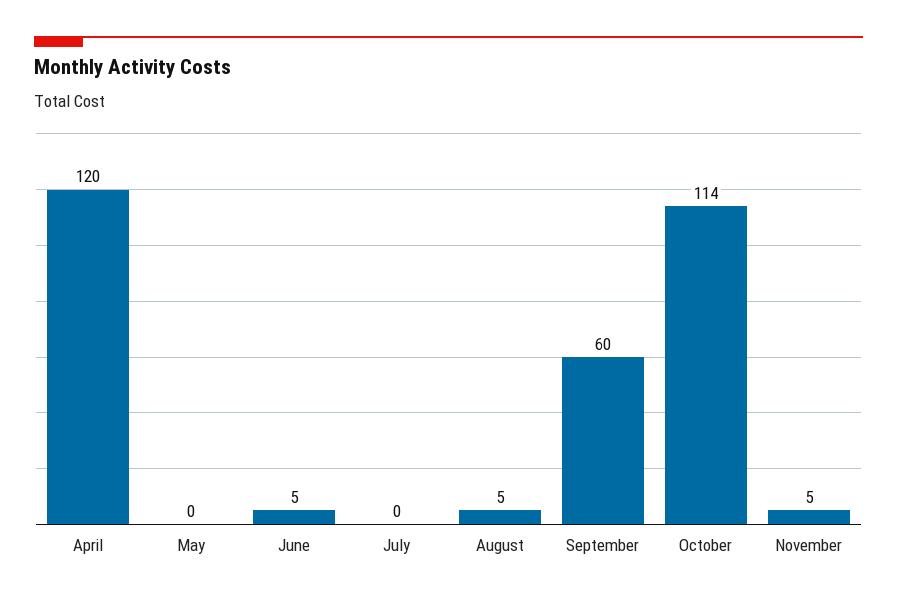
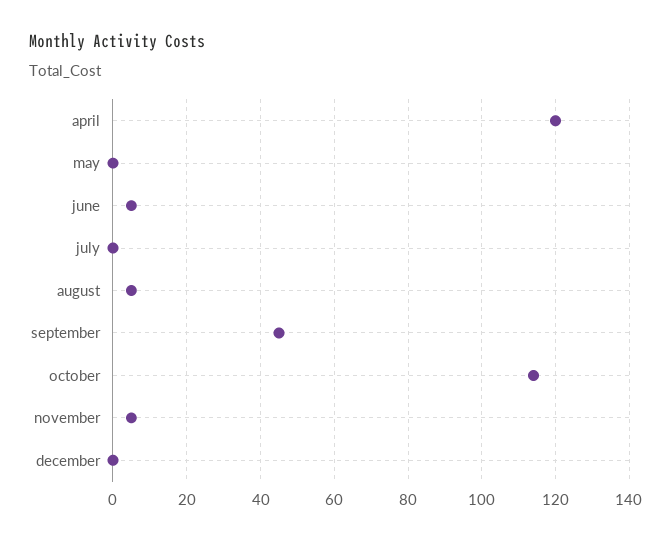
September: 60 -> 45
december: none -> 0

